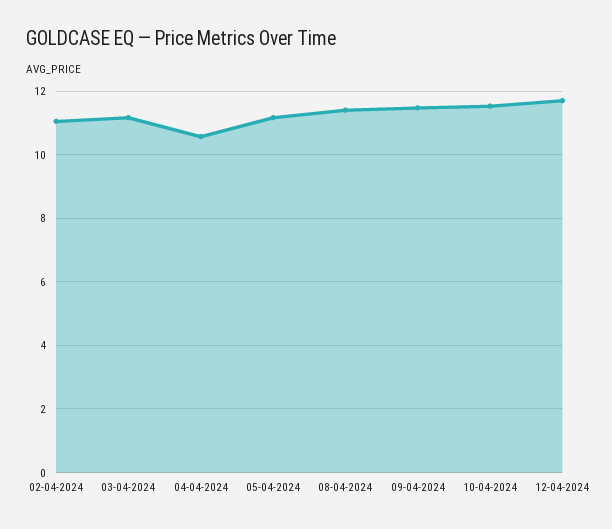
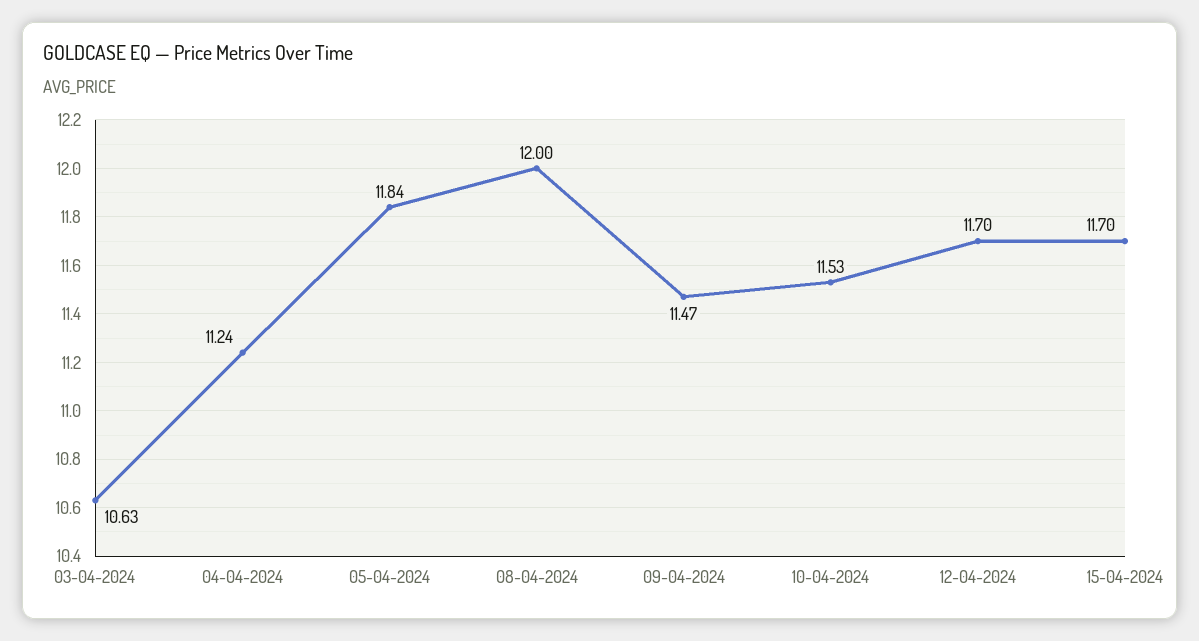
02-04-2024: 11 -> none
03-04-2024: 11.2 -> 10.63
04-04-2024: 10.6 -> 11.24
05-04-2024: 11.2 -> 11.84
08-04-2024: 11.4 -> 12
15-04-2024: none -> 11.7

